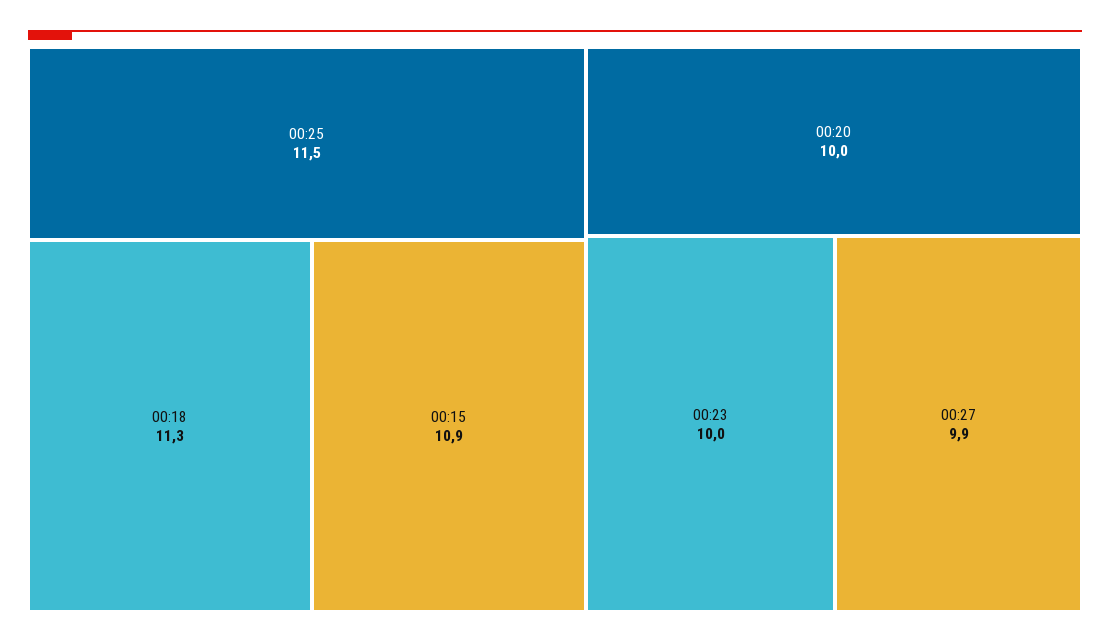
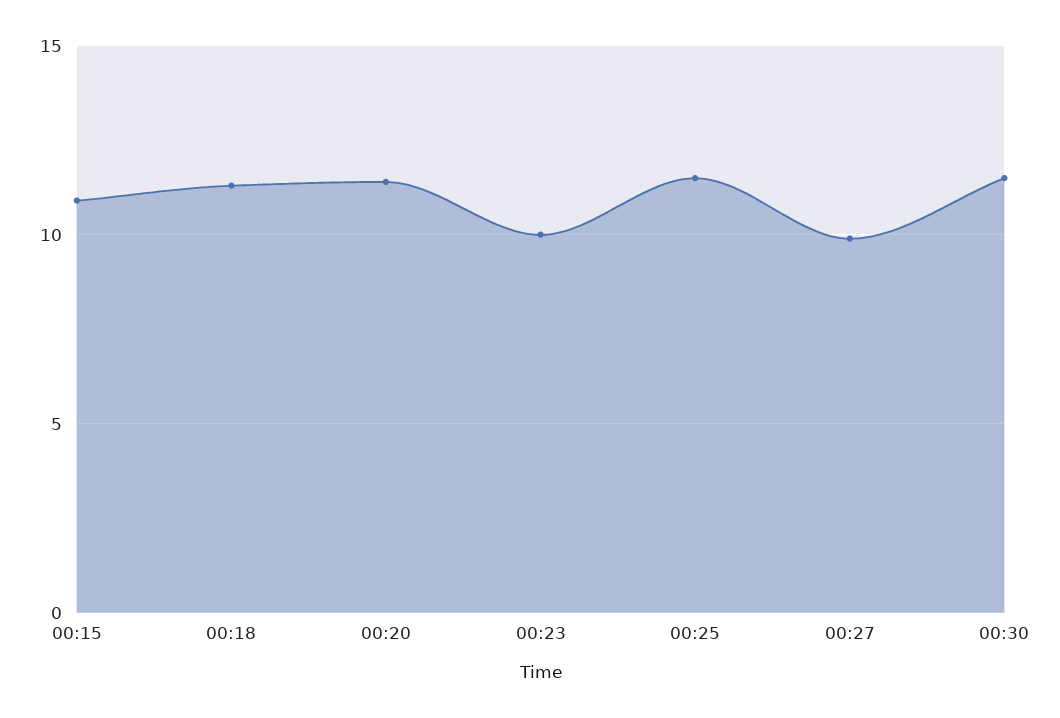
00:20: 10 -> 11.5
00:30: none -> 11.5

